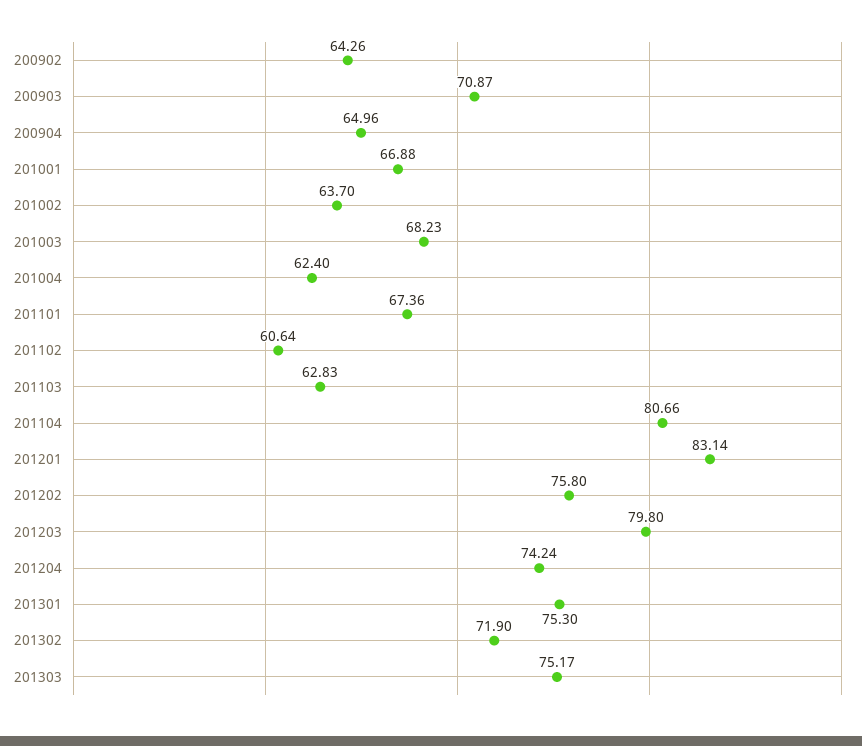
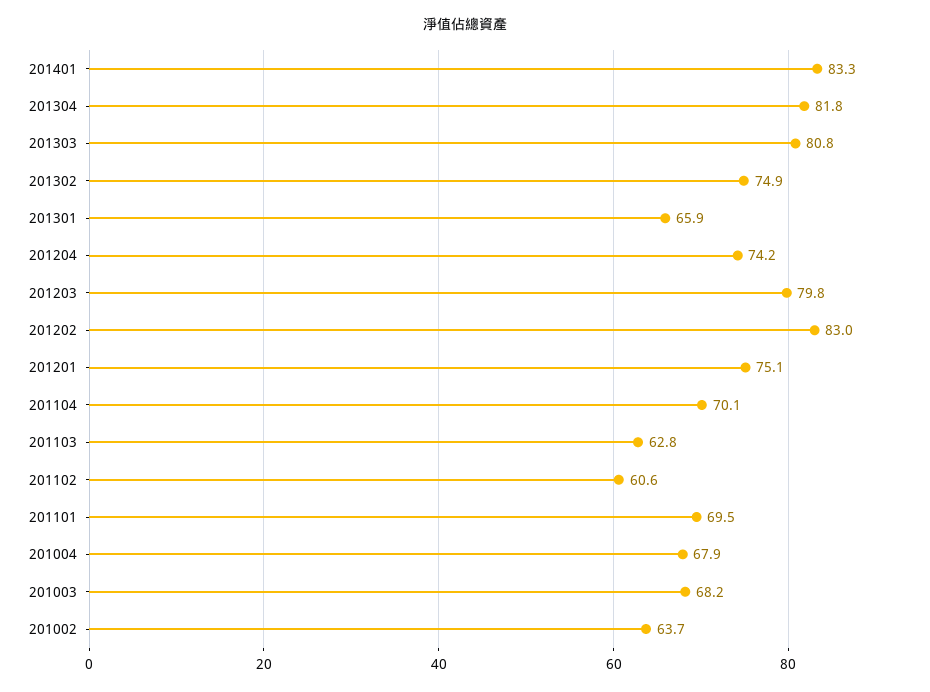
200902: 64.26 -> none
200903: 70.87 -> none
200904: 64.96 -> none
201001: 66.88 -> none
201004: 62.4 -> 67.9
201101: 67.36 -> 69.5
201104: 80.66 -> 70.1
201201: 83.14 -> 75.1
201202: 75.8 -> 83
201301: 75.3 -> 65.9
201302: 71.9 -> 74.9
201303: 75.17 -> 80.8
201401: none -> 83.3
201304: none -> 81.8

